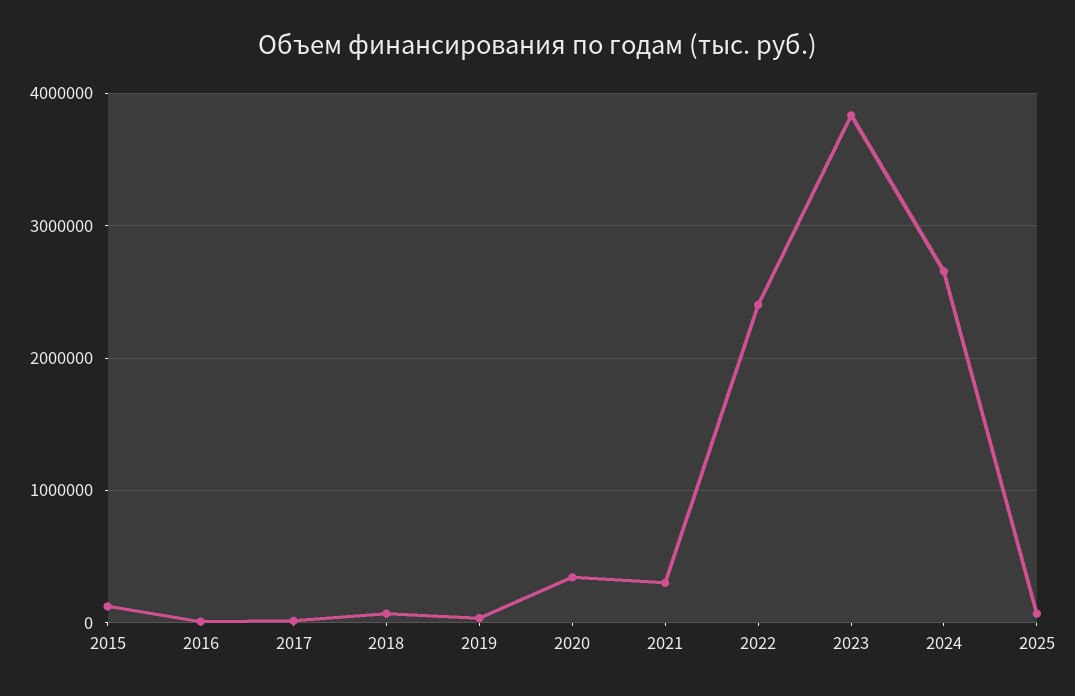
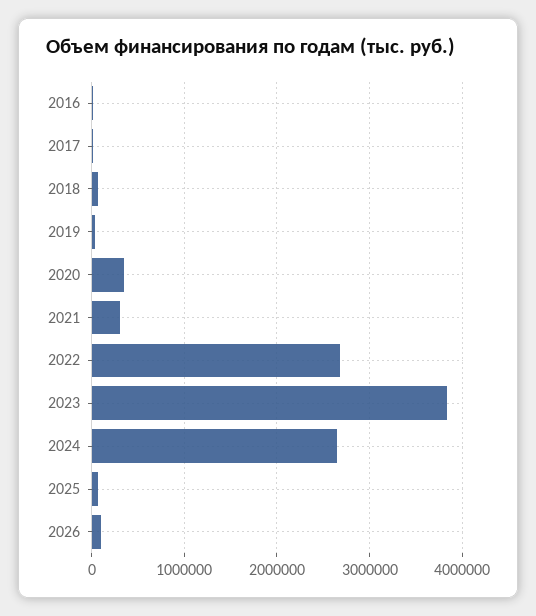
2015: 100000 -> none
2022: 2400000 -> 2700000
2026: none -> 100000

